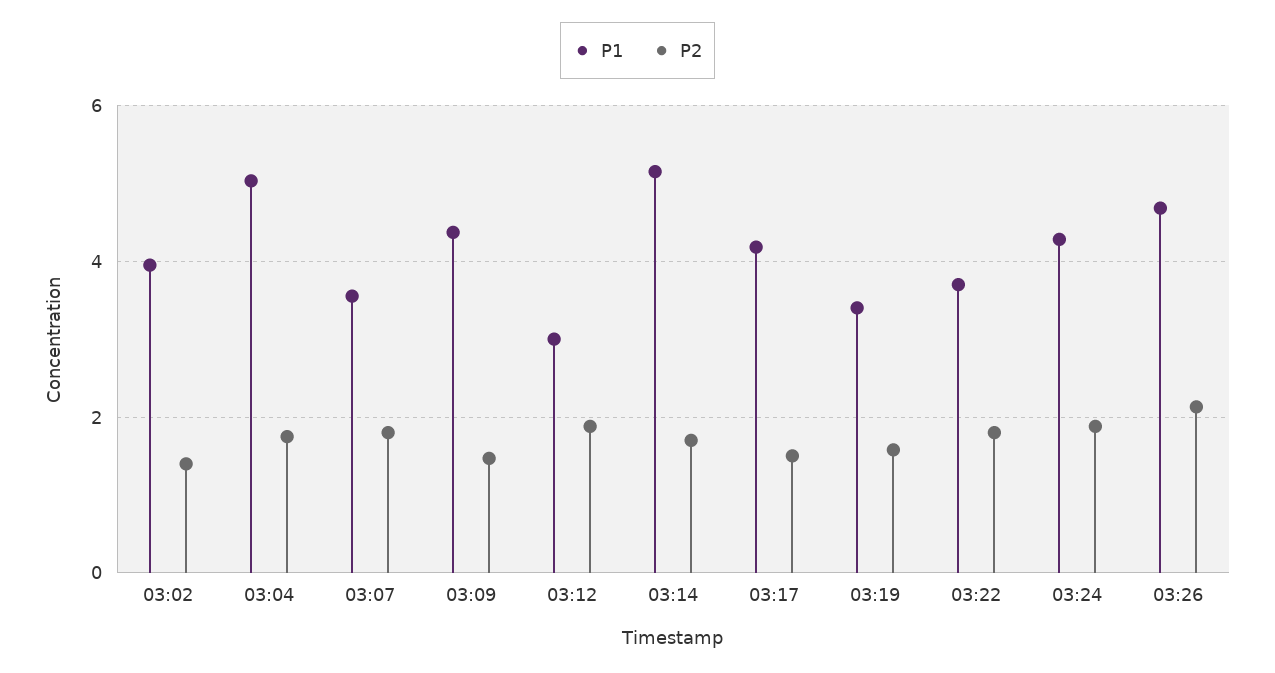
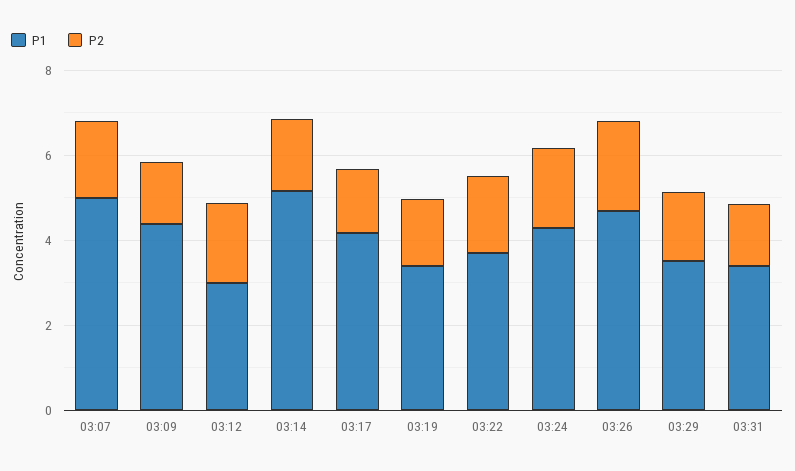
P1, 03:02: 4 -> none
P2, 03:02: 1.4 -> none
P1, 03:04: 5 -> none
P2, 03:04: 1.8 -> none
P1, 03:07: 3.6 -> 5
P1, 03:29: none -> 3.5
P2, 03:29: none -> 1.5
P1, 03:31: none -> 3.5
P2, 03:31: none -> 1.5

